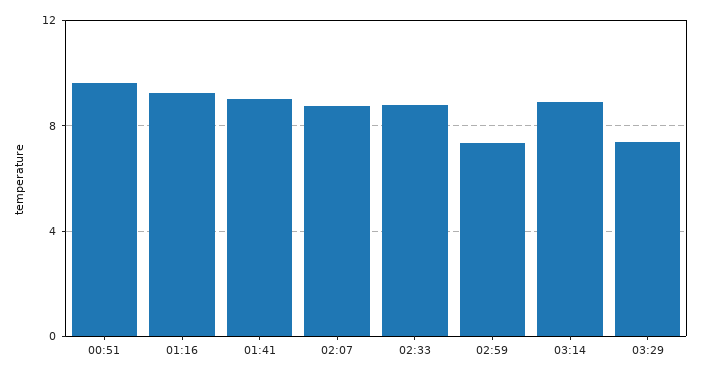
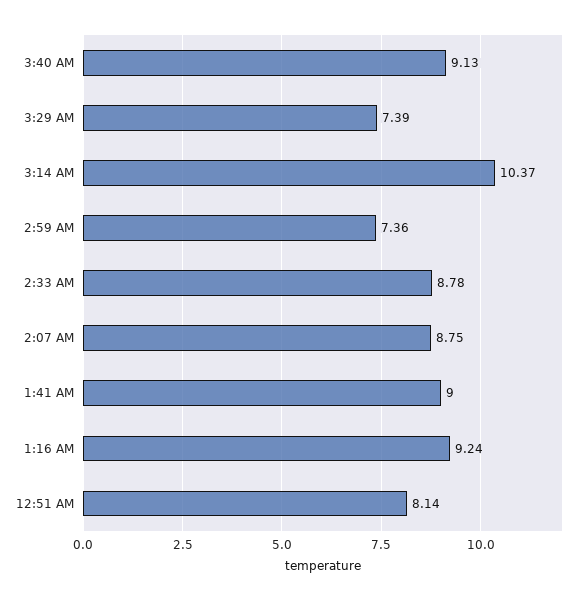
00:51: 9.5 -> 8.14
03:14: 9 -> 10.37
3:40 AM: none -> 9.13

